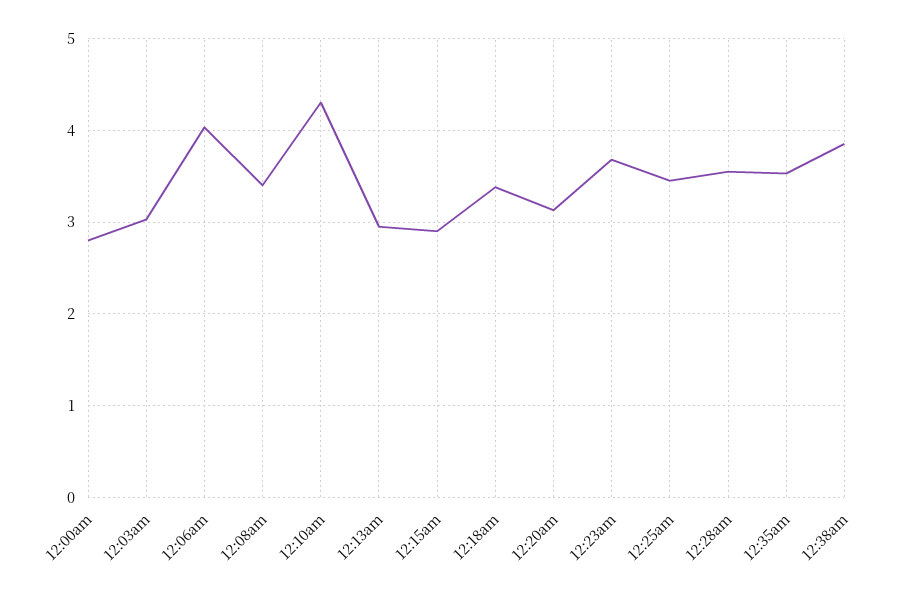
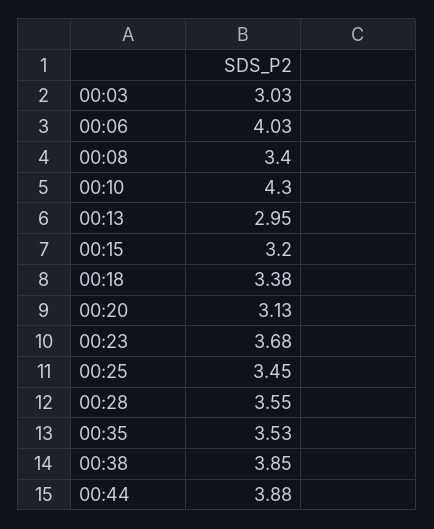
12:00am: 2.8 -> none
12:15am: 2.9 -> 3.2
00:44: none -> 3.88

